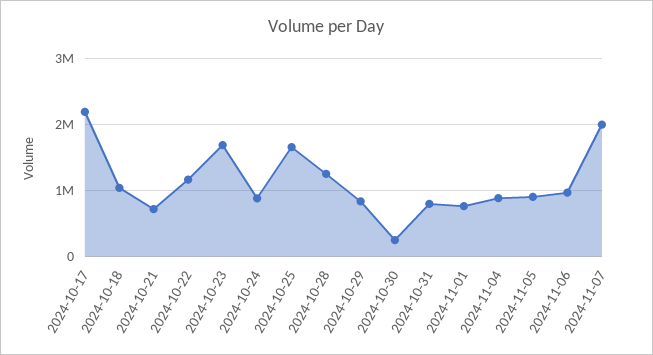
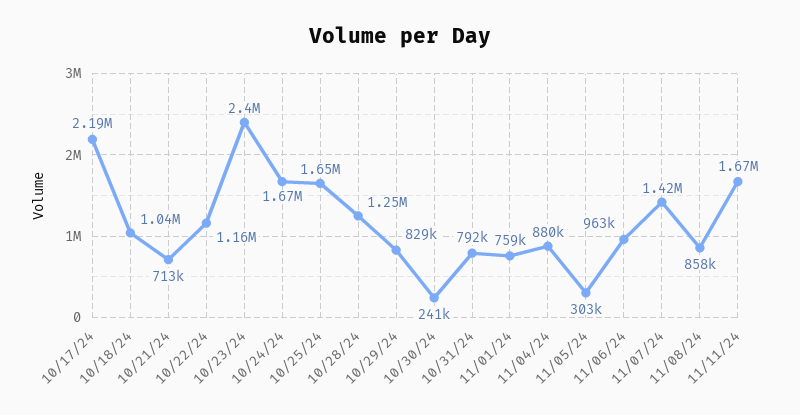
2024-10-23: 1700000 -> 2400000
2024-10-24: 900000 -> 1670000
2024-11-05: 900000 -> 303000
2024-11-07: 2000000 -> 1420000
11/08/24: none -> 858000
11/11/24: none -> 1670000

